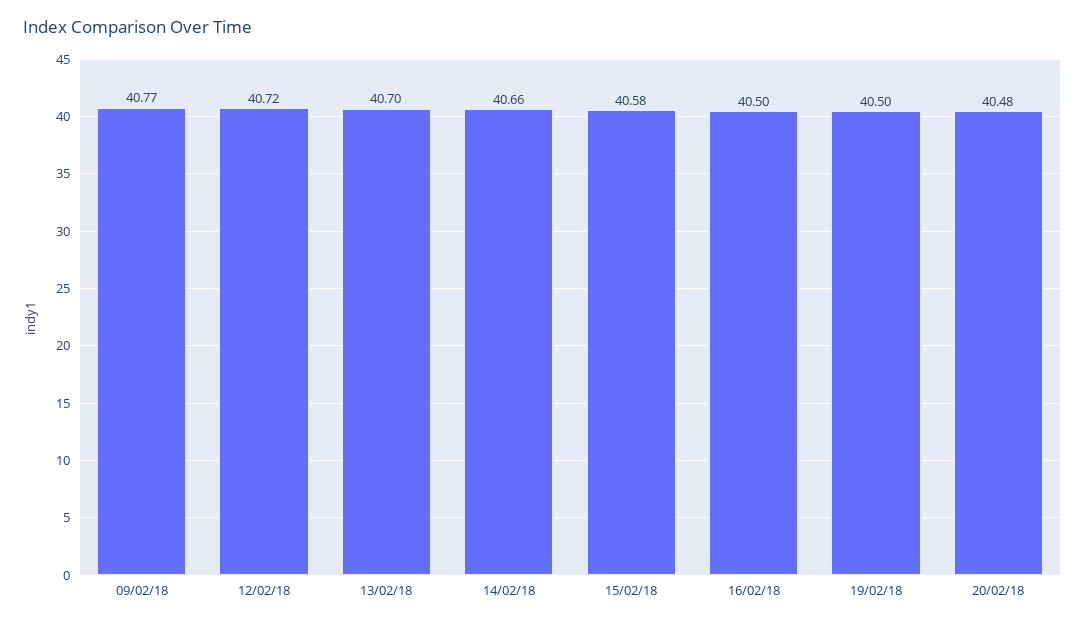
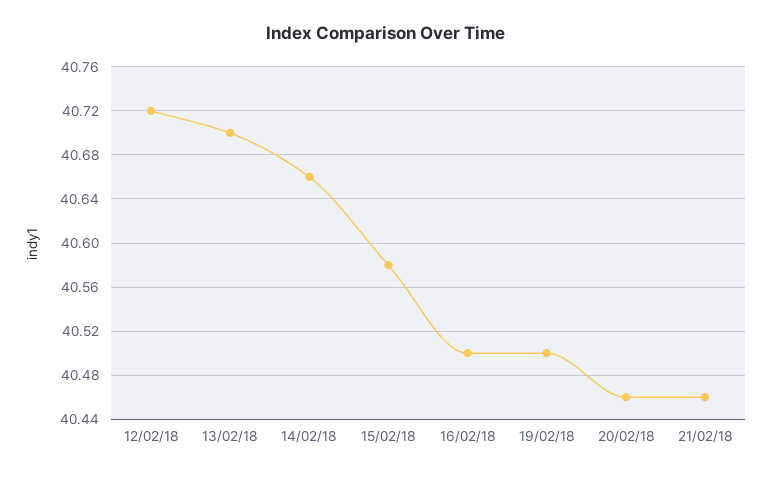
09/02/18: 40.77 -> none
20/02/18: 40.48 -> 40.46
21/02/18: none -> 40.46

